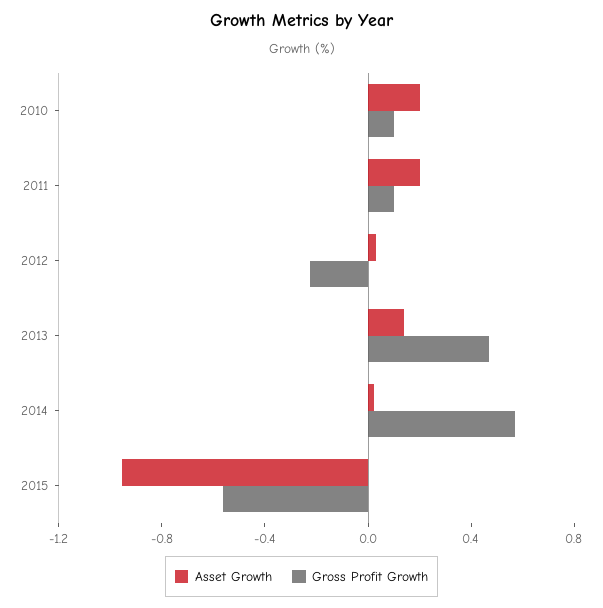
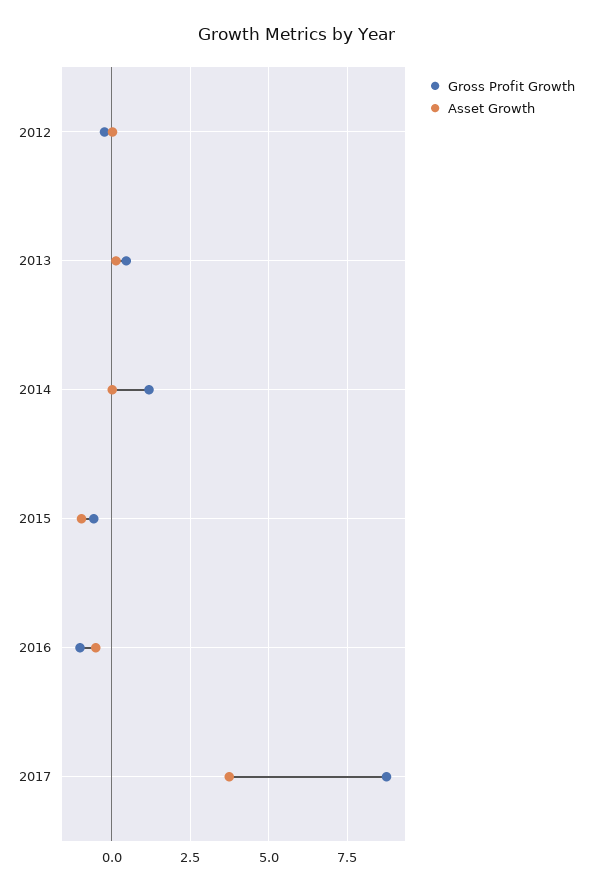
Asset Growth, 2010: 0.2 -> none
Gross Profit Growth, 2010: 0.1 -> none
Asset Growth, 2011: 0.2 -> none
Gross Profit Growth, 2011: 0.1 -> none
Gross Profit Growth, 2014: 0.6 -> 1.25
Gross Profit Growth, 2016: none -> -1
Asset Growth, 2016: none -> -0.5
Gross Profit Growth, 2017: none -> 8.75
Asset Growth, 2017: none -> 3.75

